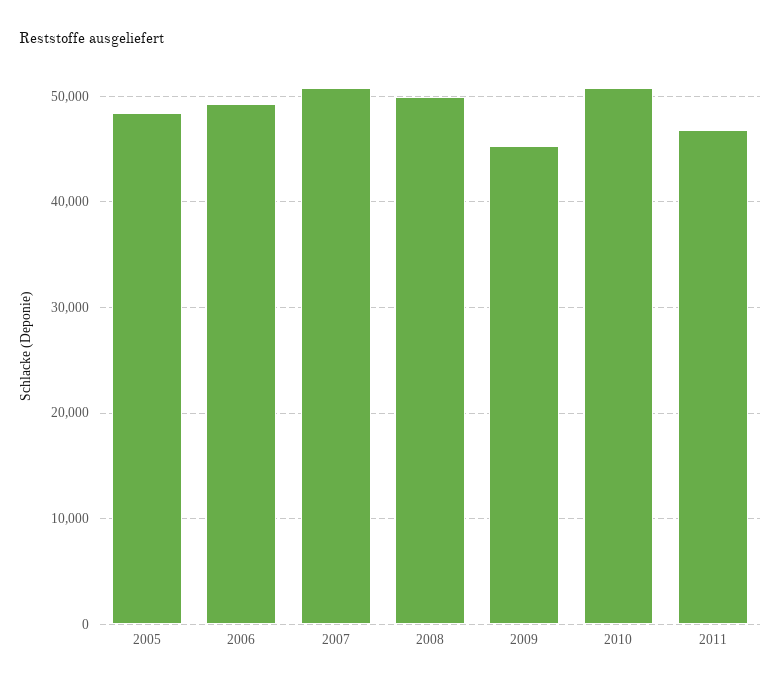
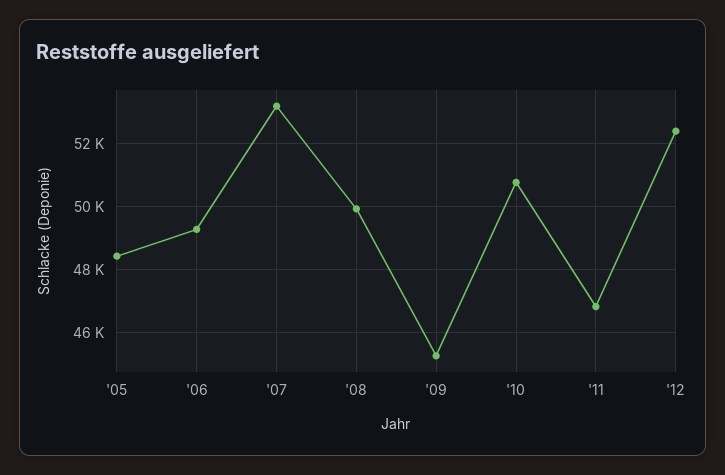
2007: 51000 -> 53200
'12: none -> 52400

